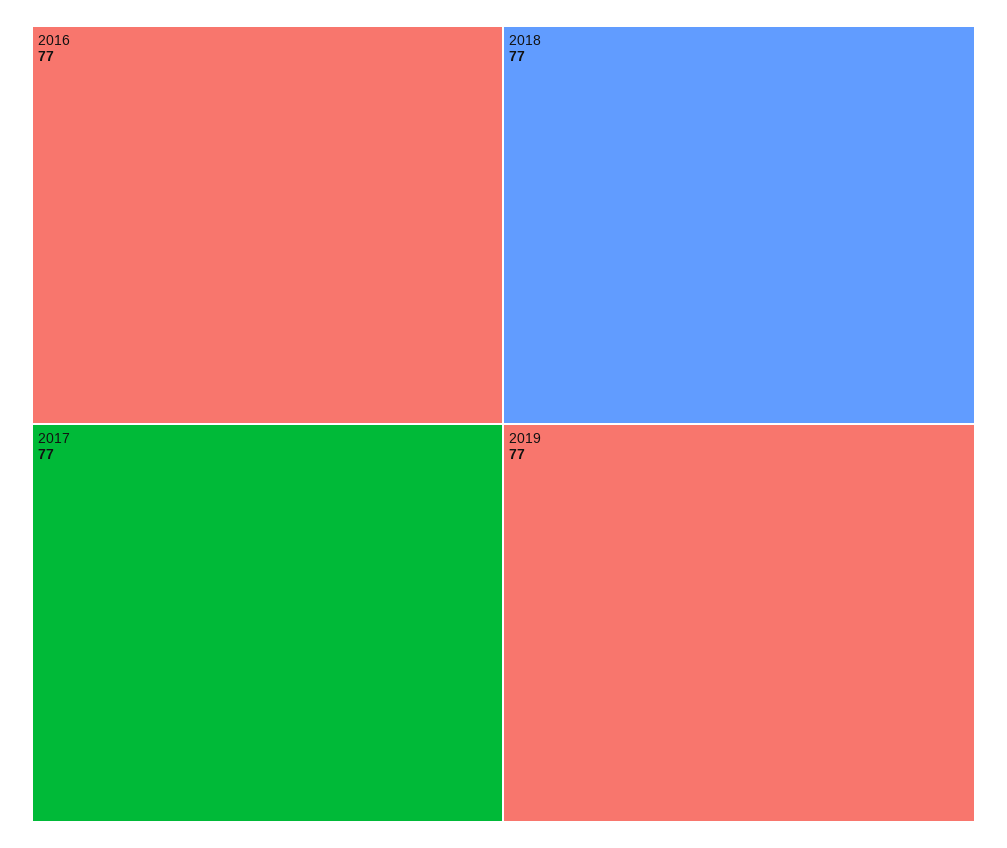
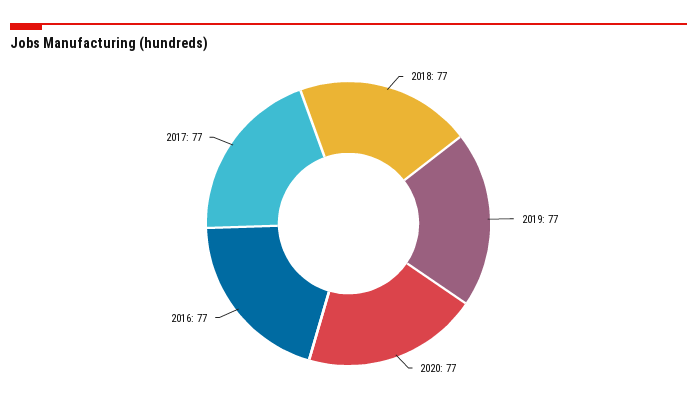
2020: none -> 77

